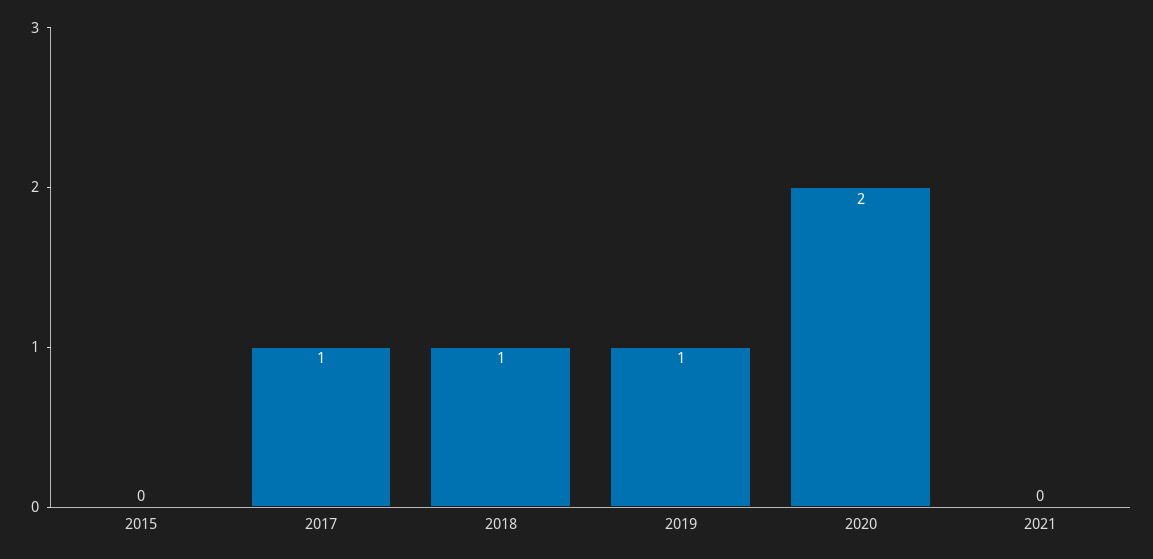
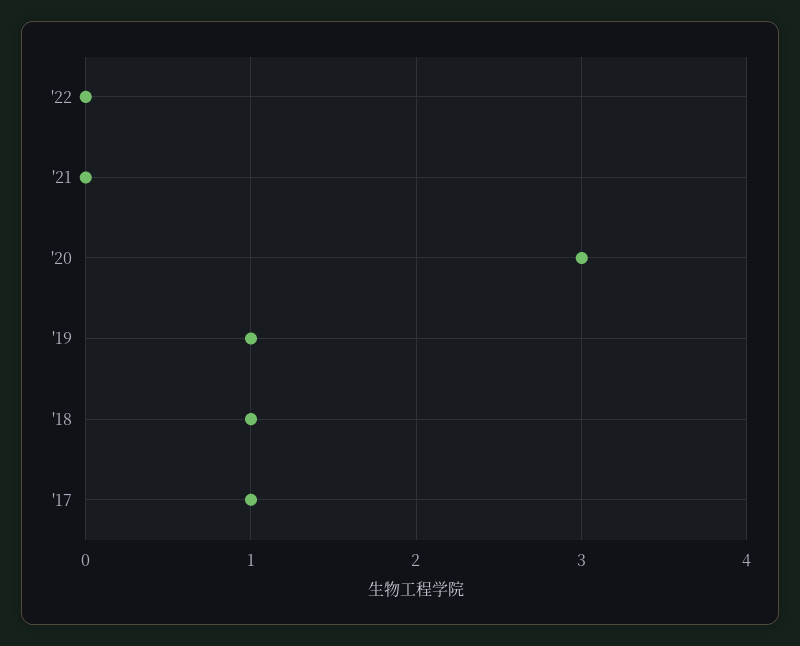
2015: 0 -> none
2020: 2 -> 3
'22: none -> 0

